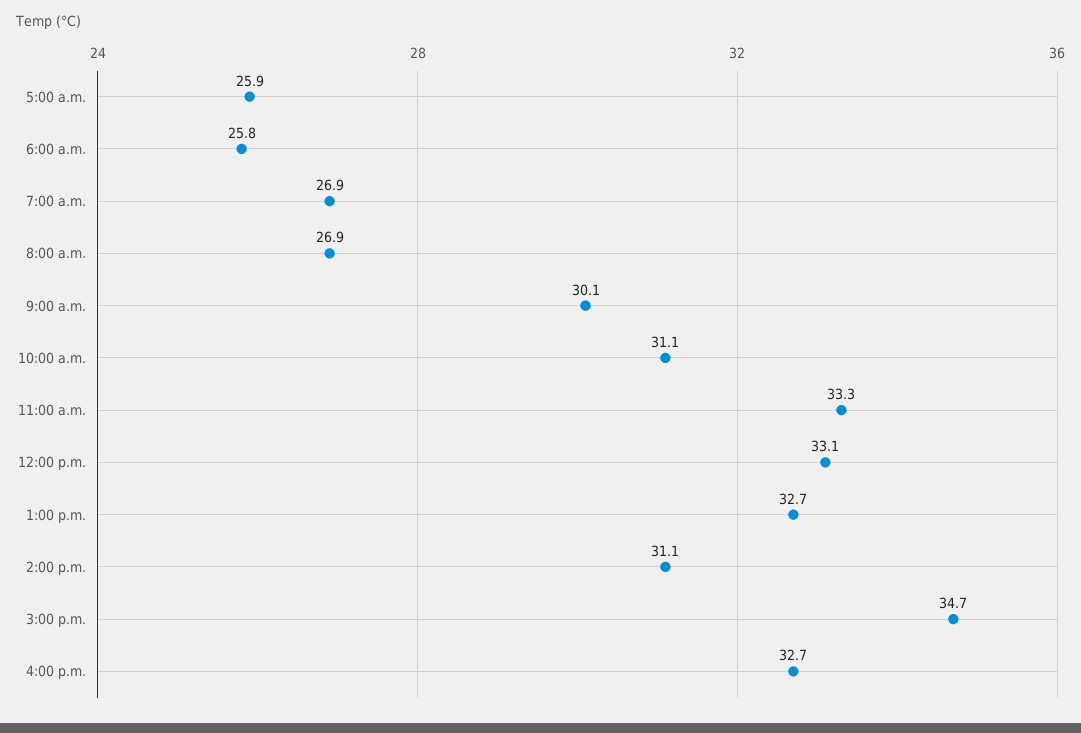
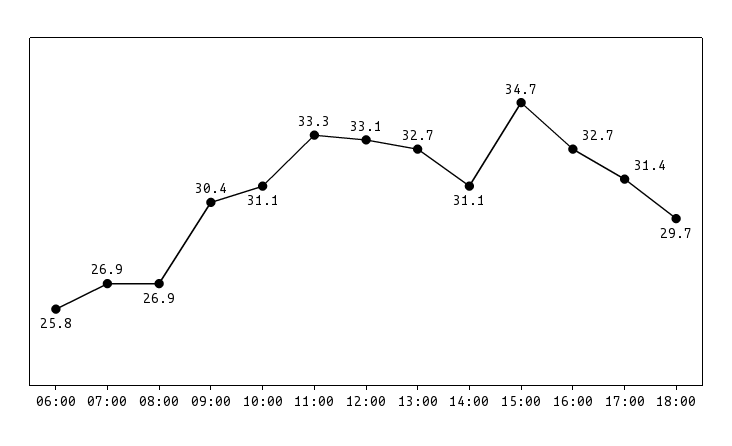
5:00 a.m.: 25.9 -> none
9:00 a.m.: 30.1 -> 30.4
17:00: none -> 31.4
18:00: none -> 29.7

